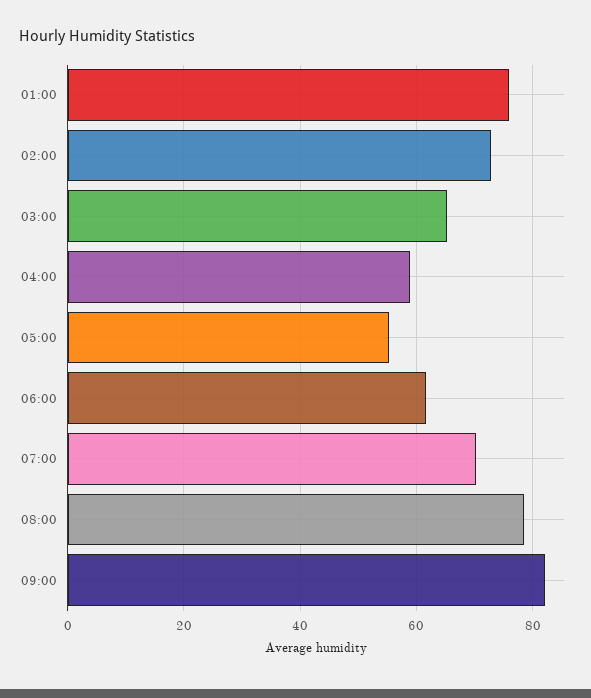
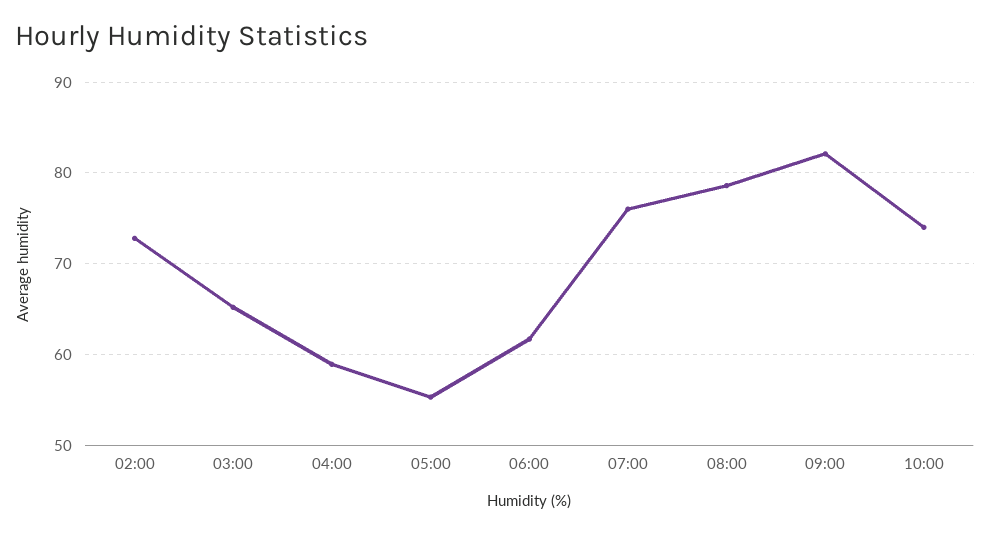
01:00: 76 -> none
07:00: 70 -> 76
10:00: none -> 74

